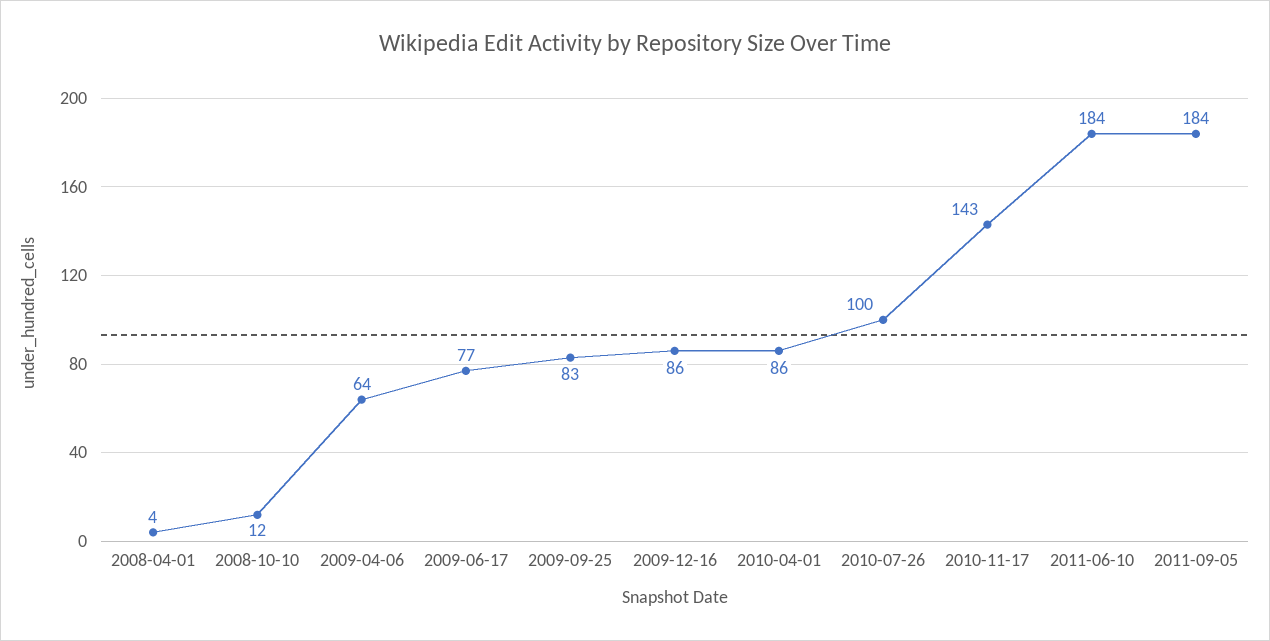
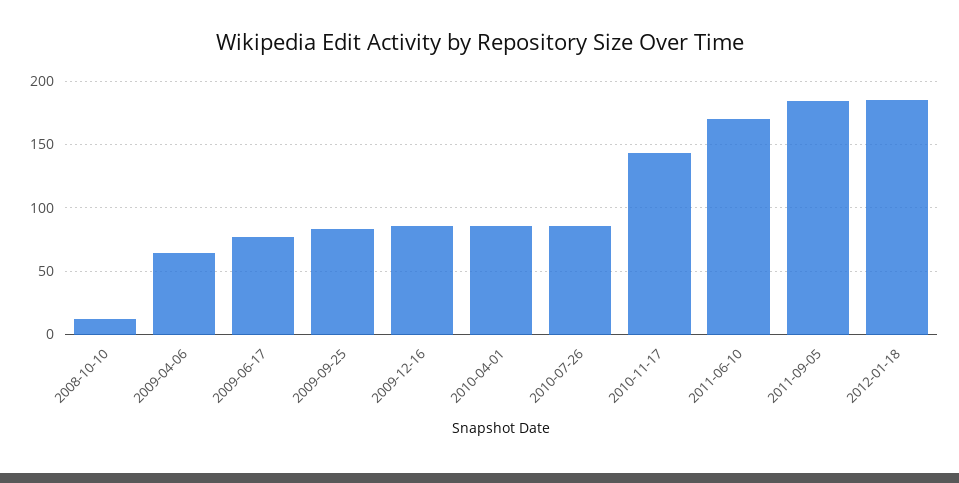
2008-04-01: 4 -> none
2010-07-26: 100 -> 85
2011-06-10: 184 -> 170
2012-01-18: none -> 185

